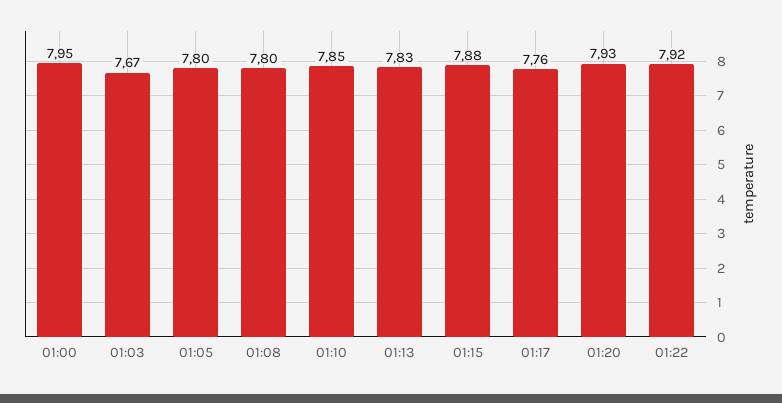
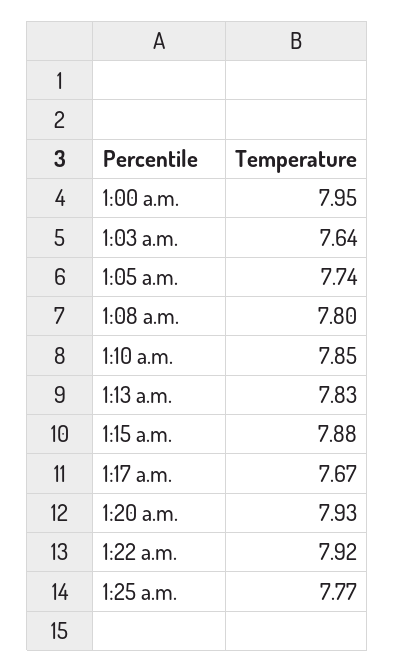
01:03: 7.67 -> 7.64
01:05: 7.8 -> 7.74
01:17: 7.76 -> 7.67
1:25 a.m.: none -> 7.77

